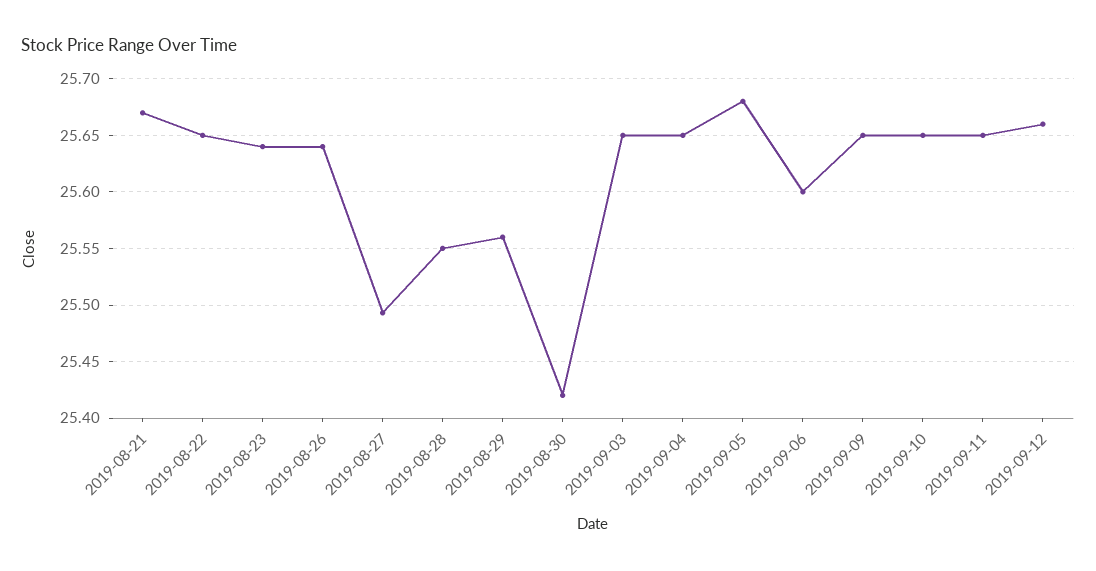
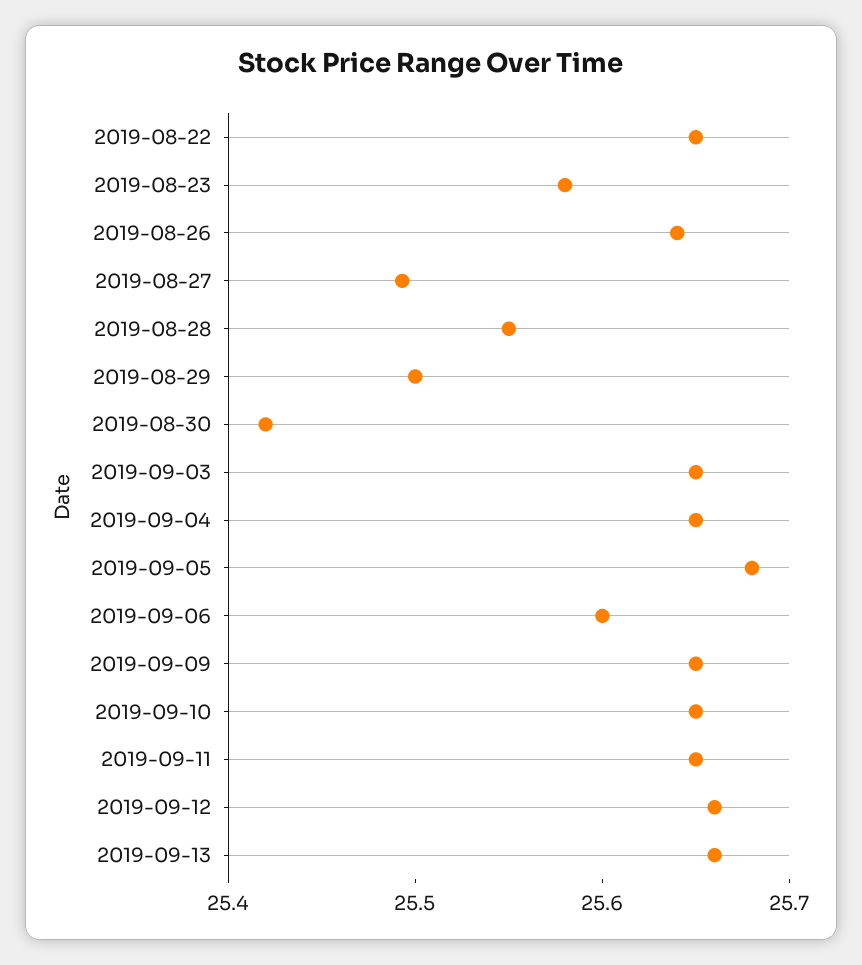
2019-08-21: 25.67 -> none
2019-08-23: 25.64 -> 25.58
2019-08-29: 25.56 -> 25.5
2019-09-13: none -> 25.66

